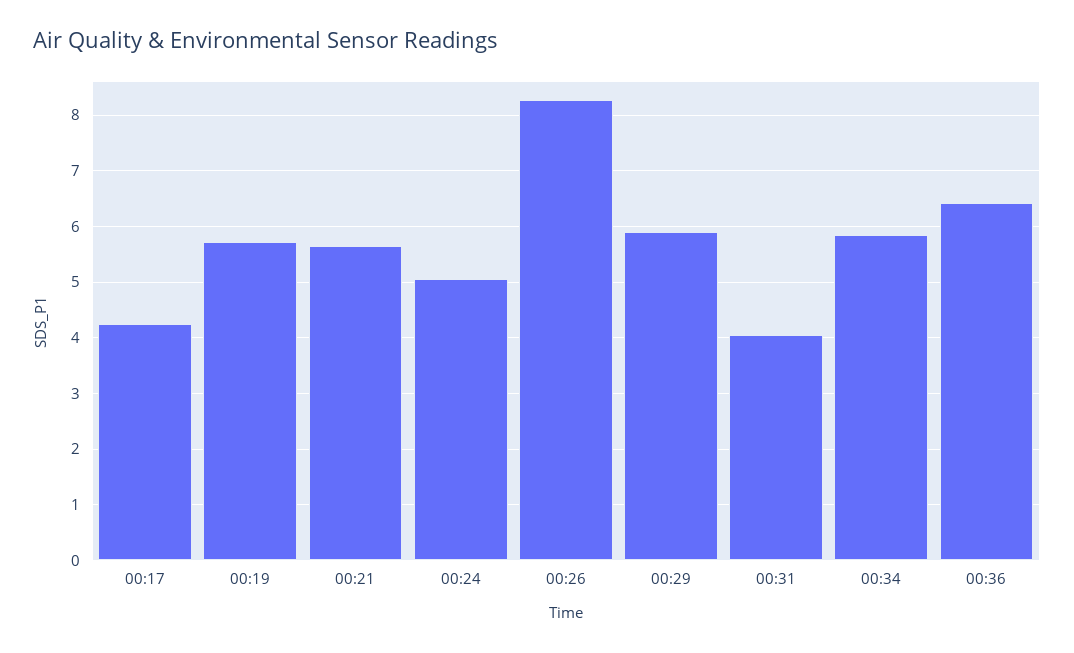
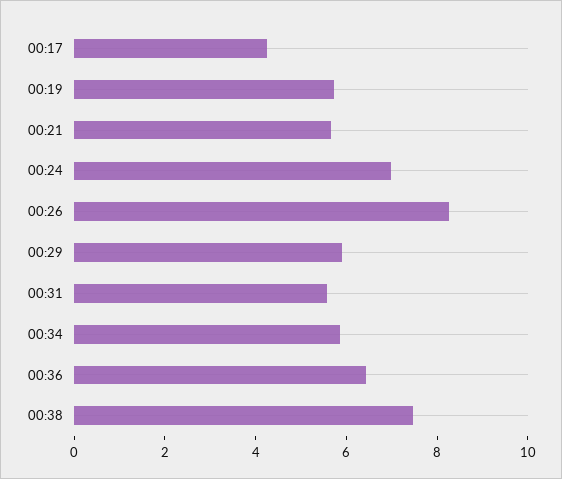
00:24: 5 -> 7
00:31: 4 -> 5.5
00:38: none -> 7.5

